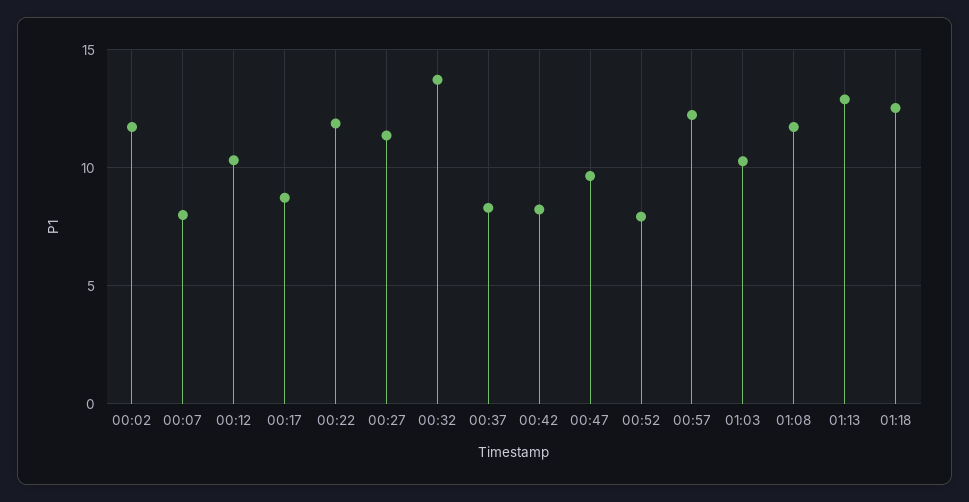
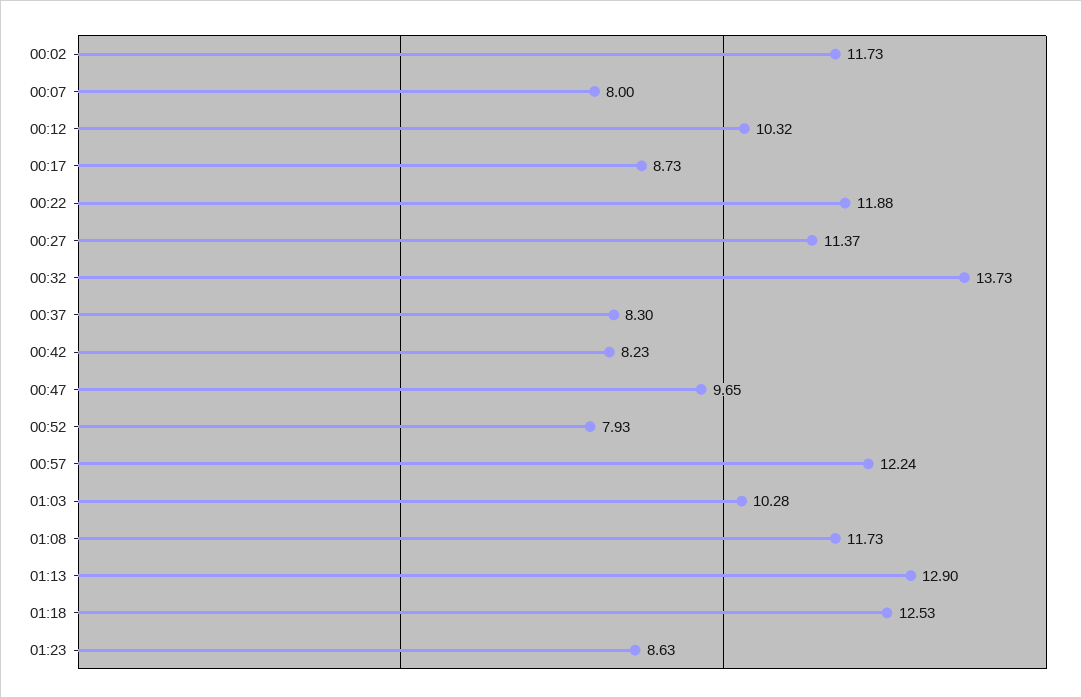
01:23: none -> 8.63

